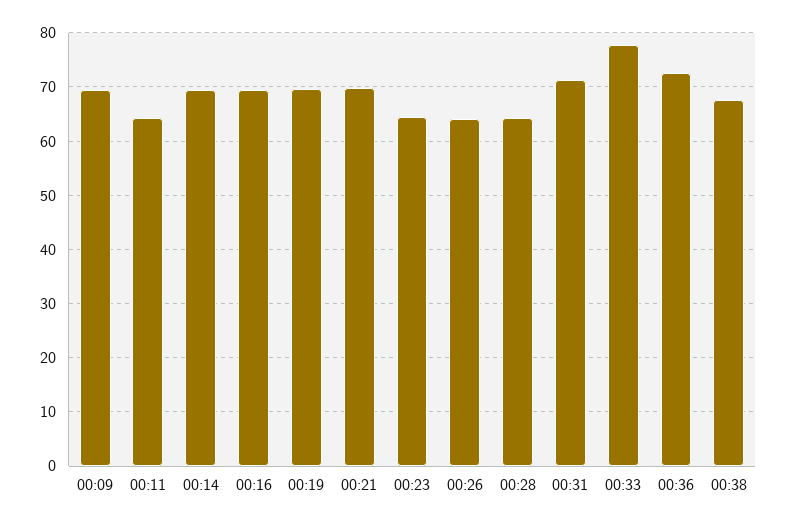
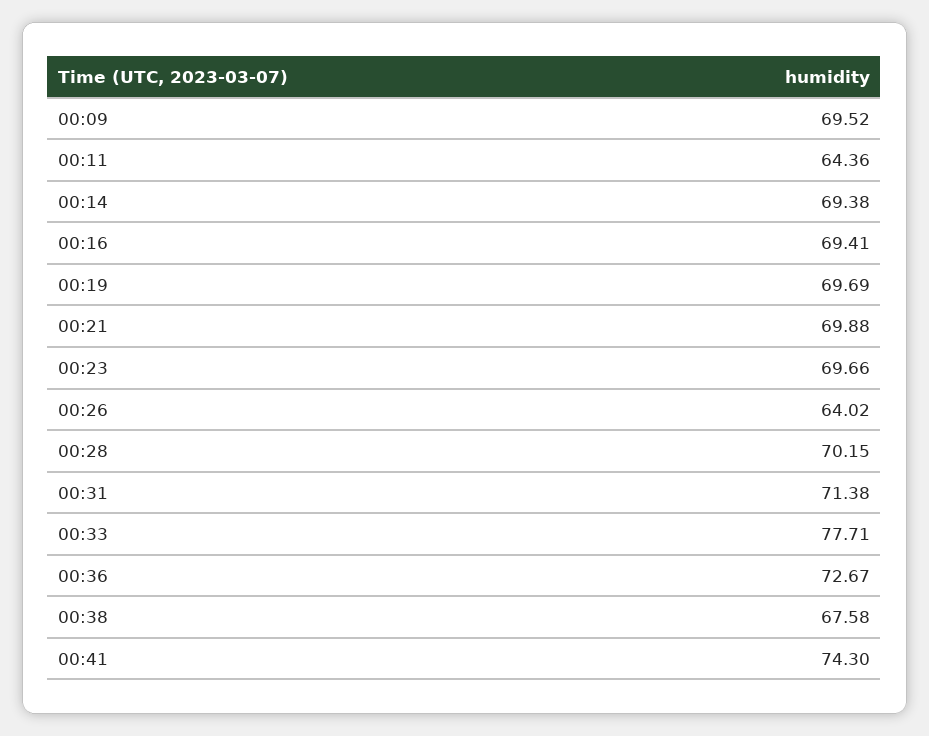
00:23: 64 -> 69.66
00:28: 64 -> 70.15
00:41: none -> 74.3

